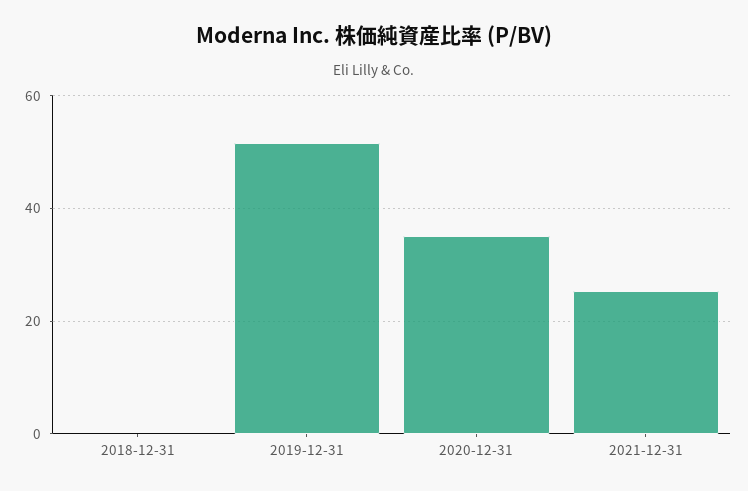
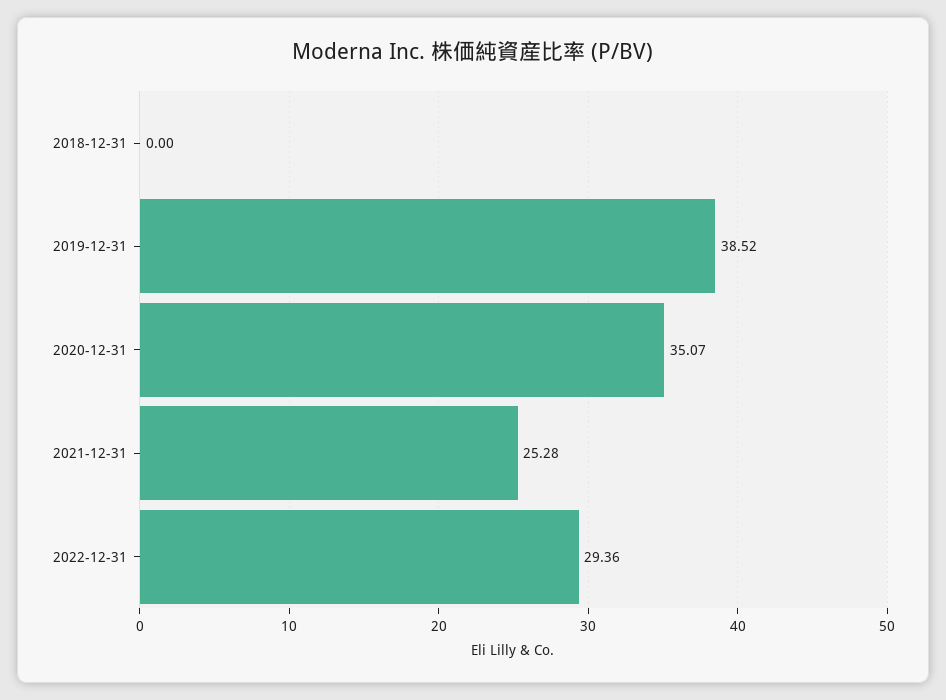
2019-12-31: 52 -> 38.52
2022-12-31: none -> 29.36

